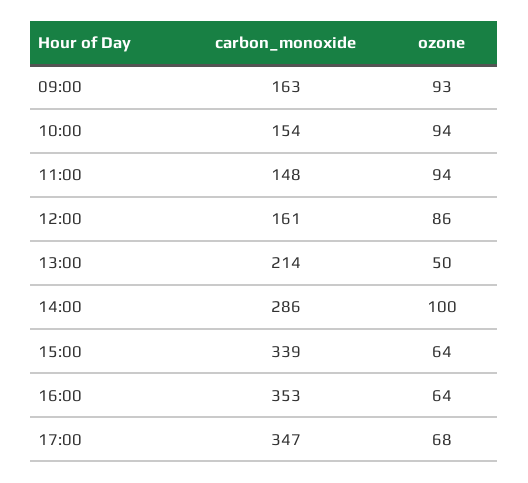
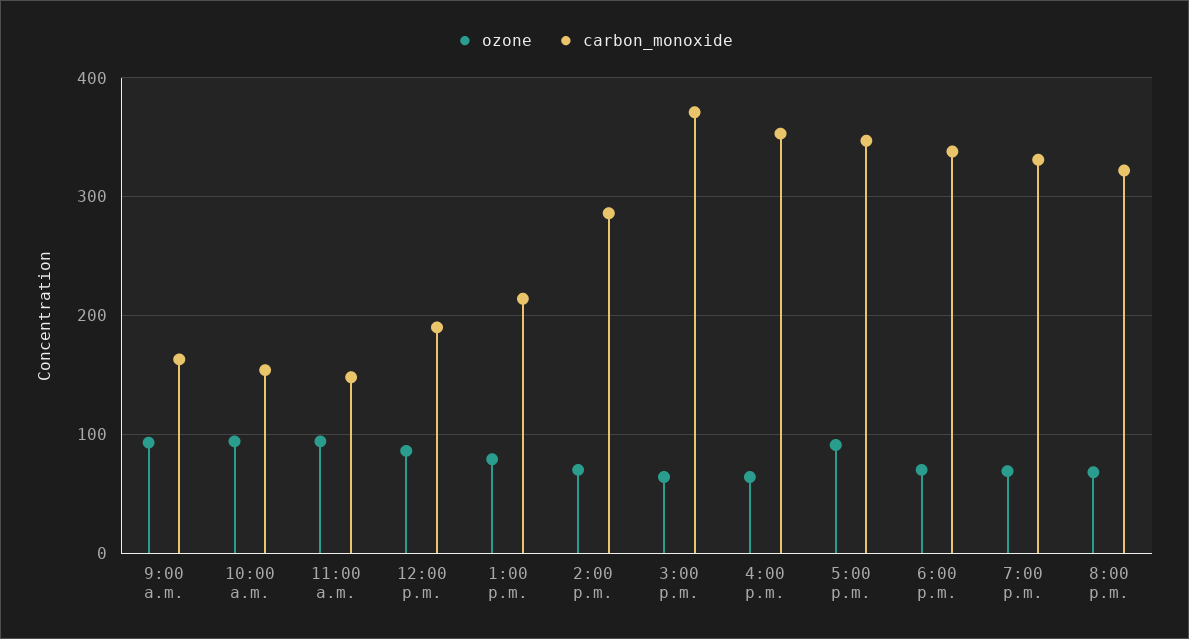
carbon_monoxide, 12:00: 161 -> 190
ozone, 13:00: 50 -> 80
ozone, 14:00: 100 -> 70
carbon_monoxide, 15:00: 339 -> 370
ozone, 17:00: 68 -> 90
ozone, 6:00 p.m.: none -> 70
carbon_monoxide, 6:00 p.m.: none -> 340
ozone, 7:00 p.m.: none -> 70
carbon_monoxide, 7:00 p.m.: none -> 330
ozone, 8:00 p.m.: none -> 70
carbon_monoxide, 8:00 p.m.: none -> 320

